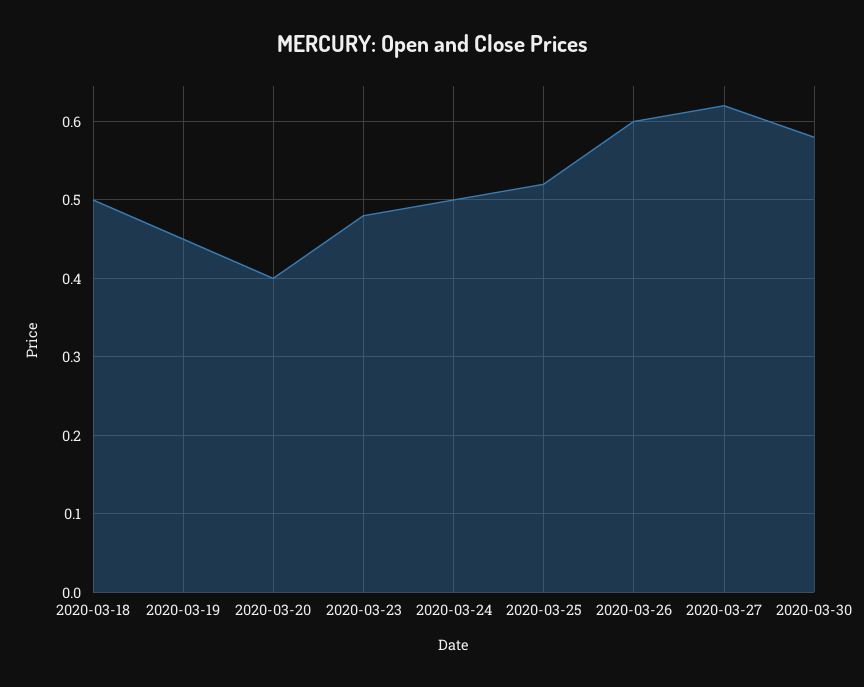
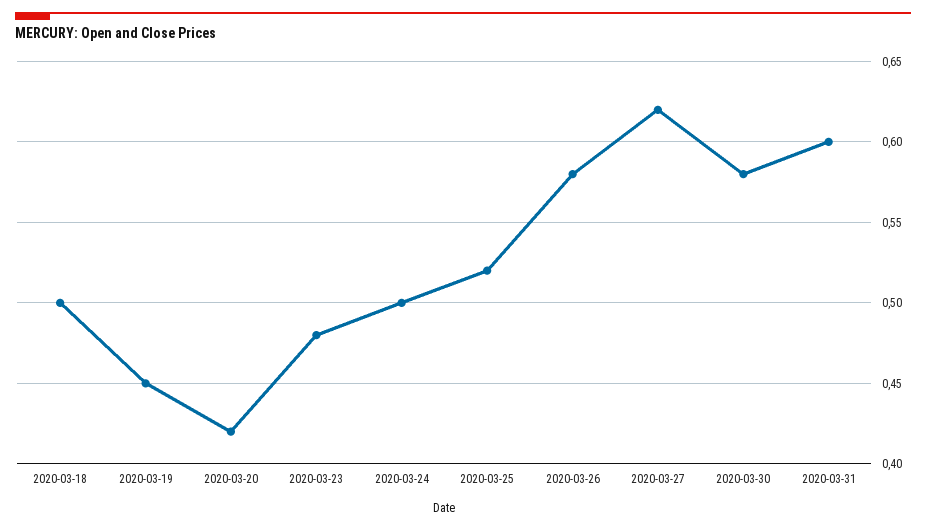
2020-03-20: 0.4 -> 0.42
2020-03-26: 0.6 -> 0.58
2020-03-31: none -> 0.6

